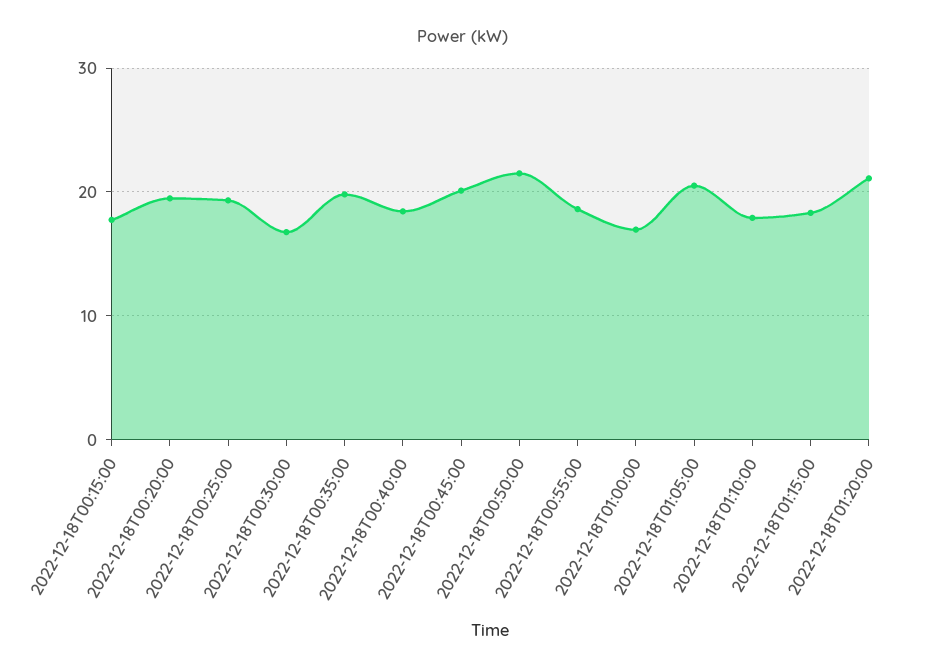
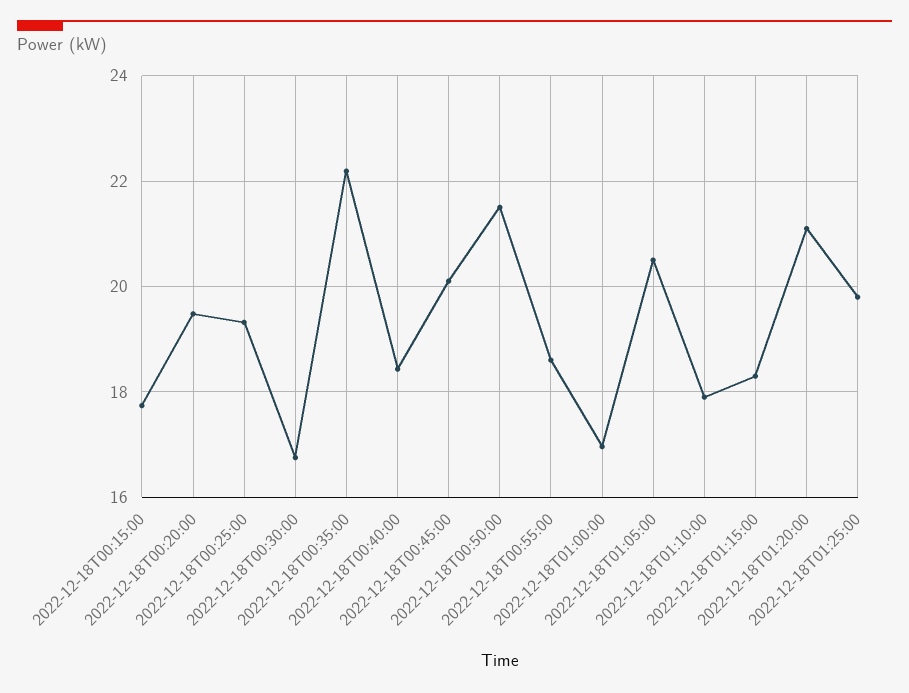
2022-12-18T00:35:00: 20 -> 22.2
2022-12-18T01:25:00: none -> 19.8

